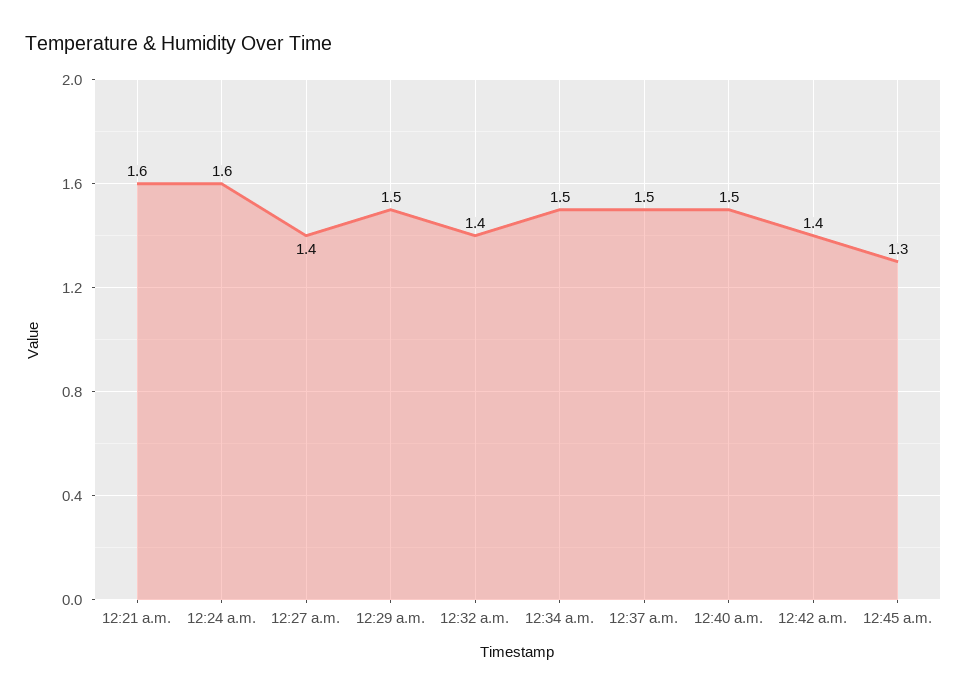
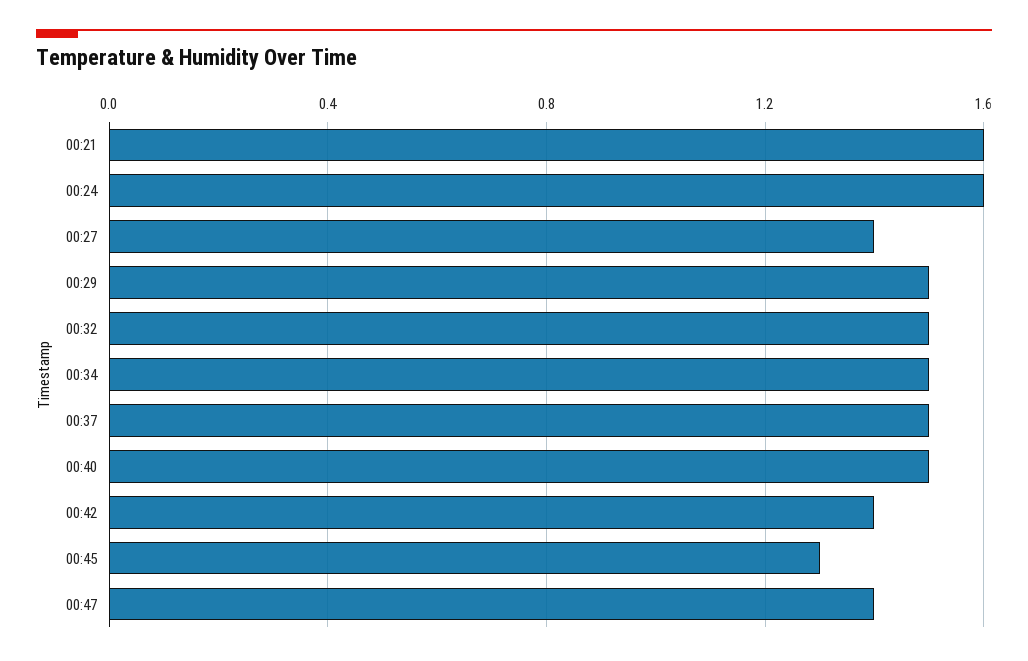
12:32 a.m.: 1.4 -> 1.5
00:47: none -> 1.4

